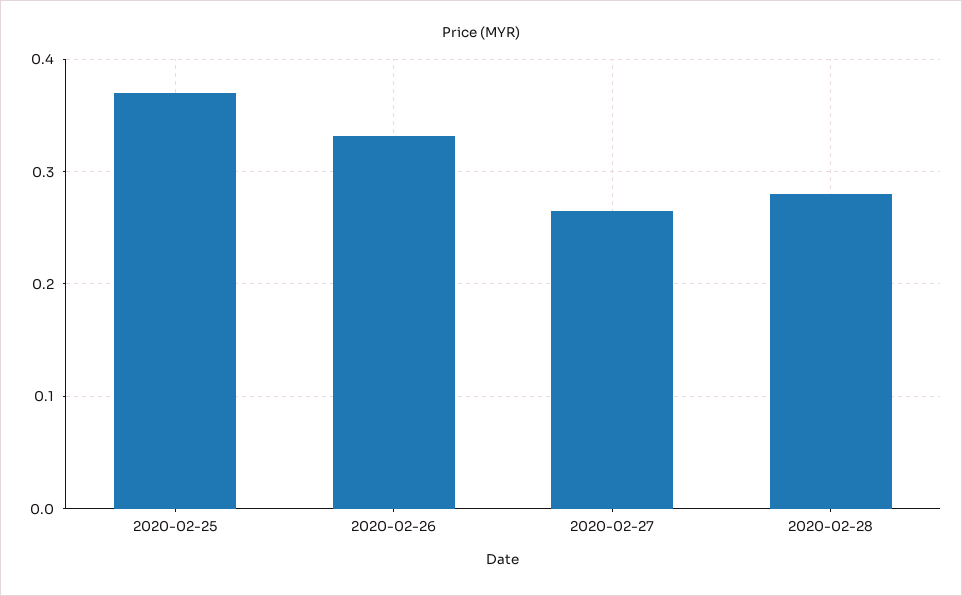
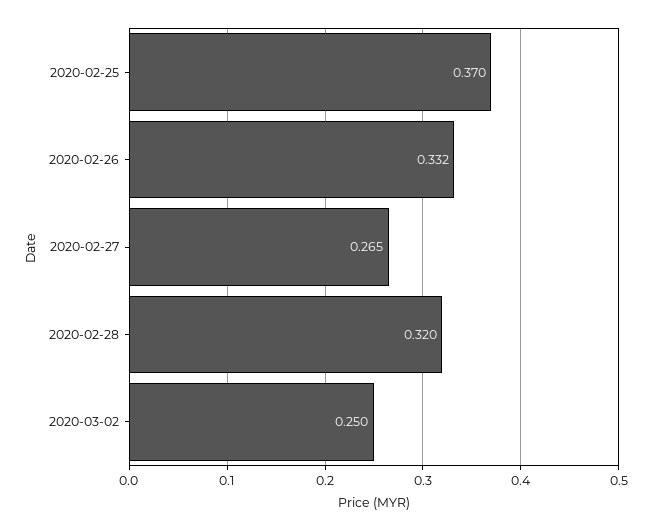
2020-02-28: 0.28 -> 0.32
2020-03-02: none -> 0.25

